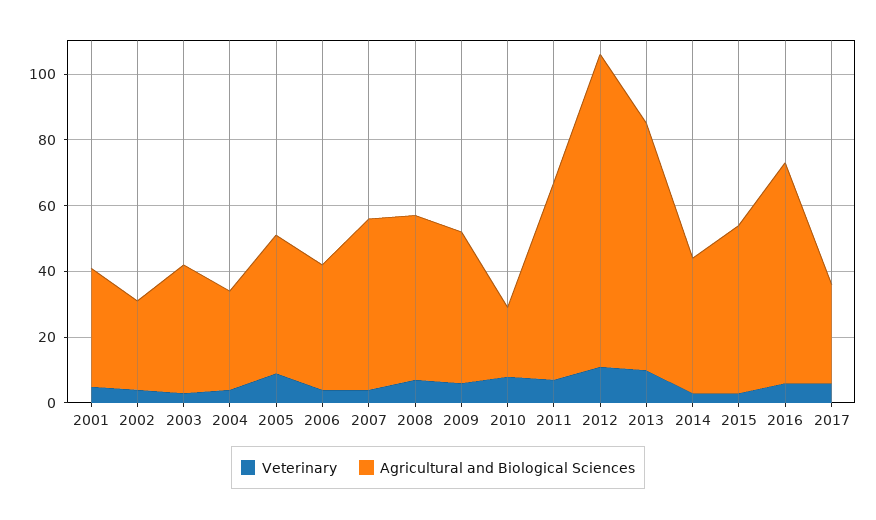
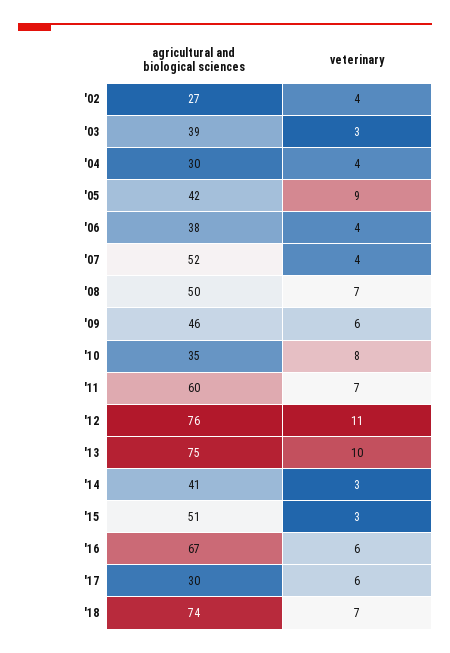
Veterinary, 2001: 5 -> none
Agricultural and Biological Sciences, 2001: 35 -> none
Agricultural and Biological Sciences, 2010: 20 -> 35
Agricultural and Biological Sciences, 2012: 95 -> 76
Agricultural and Biological Sciences, '18: none -> 74
Veterinary, '18: none -> 7

